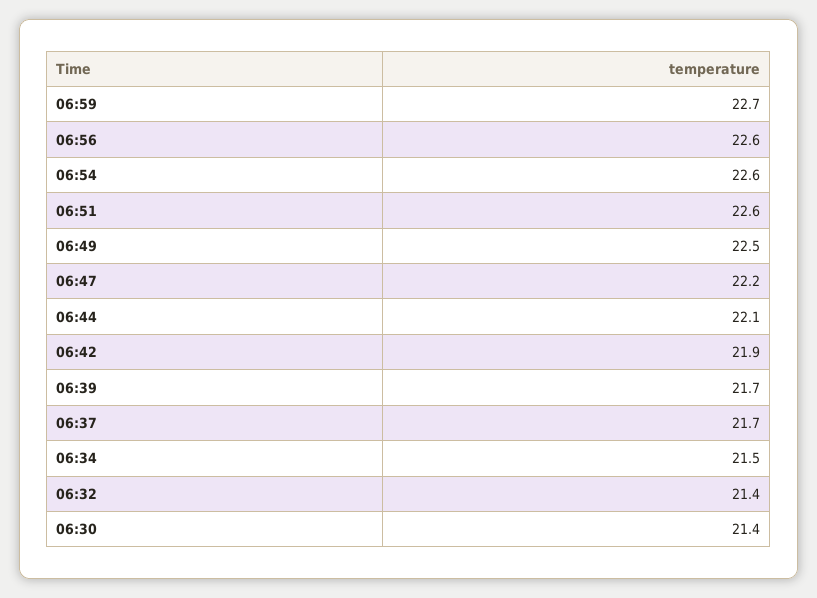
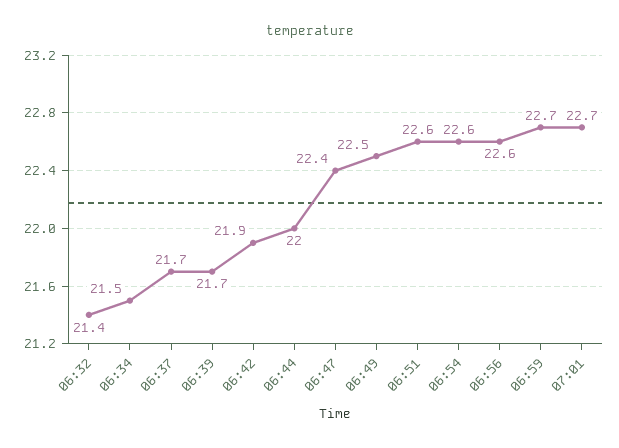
06:47: 22.2 -> 22.4
06:44: 22.1 -> 22
06:30: 21.4 -> none
07:01: none -> 22.7

